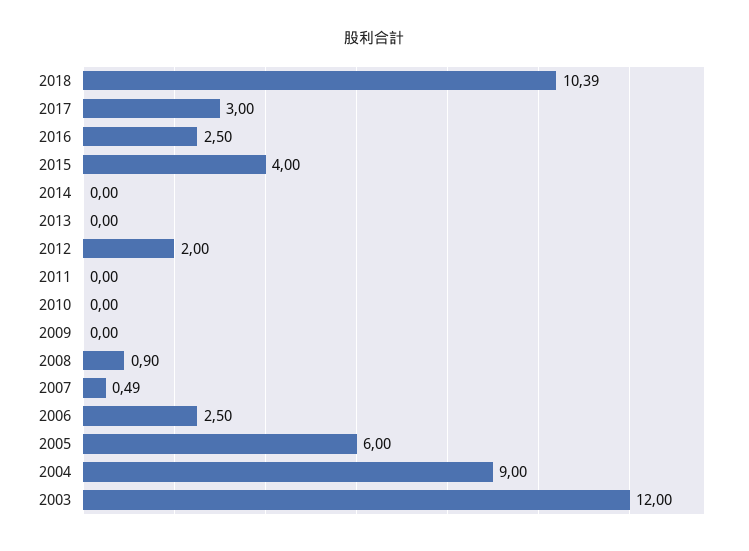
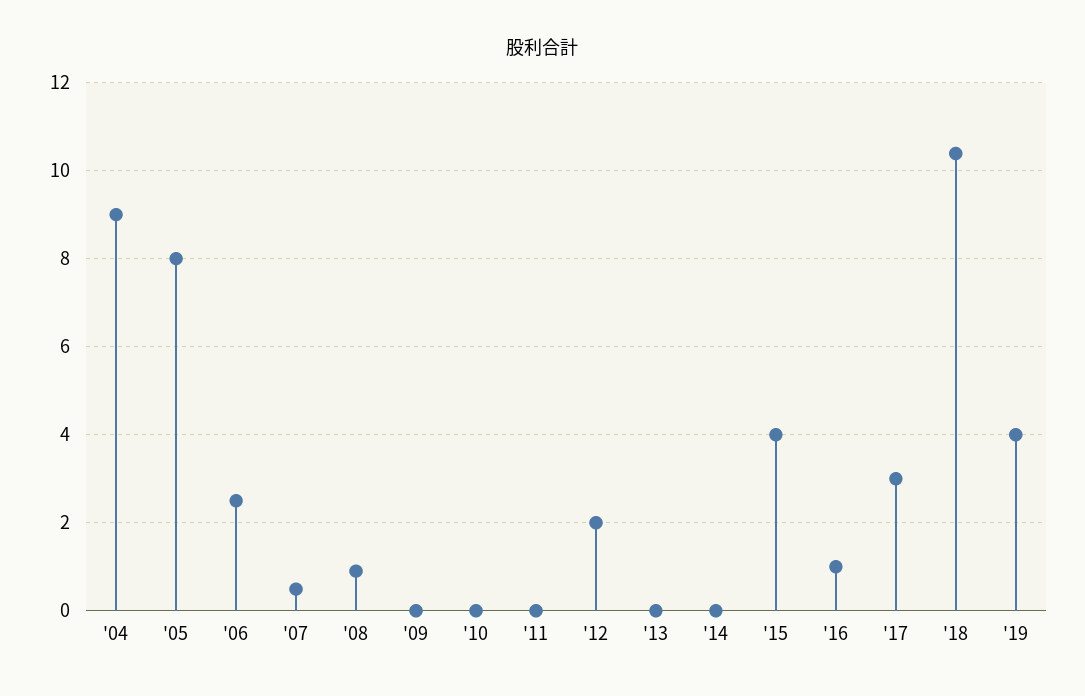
2016: 2.5 -> 1
2005: 6 -> 8
2003: 12 -> none
'19: none -> 4

